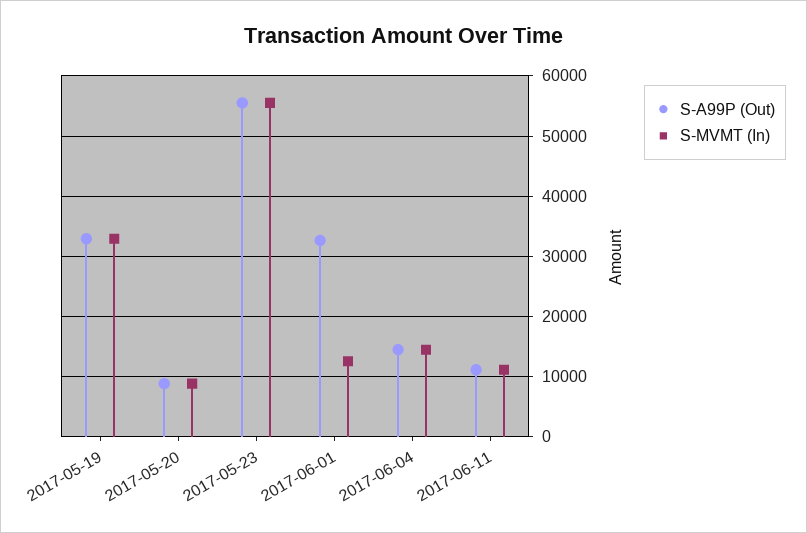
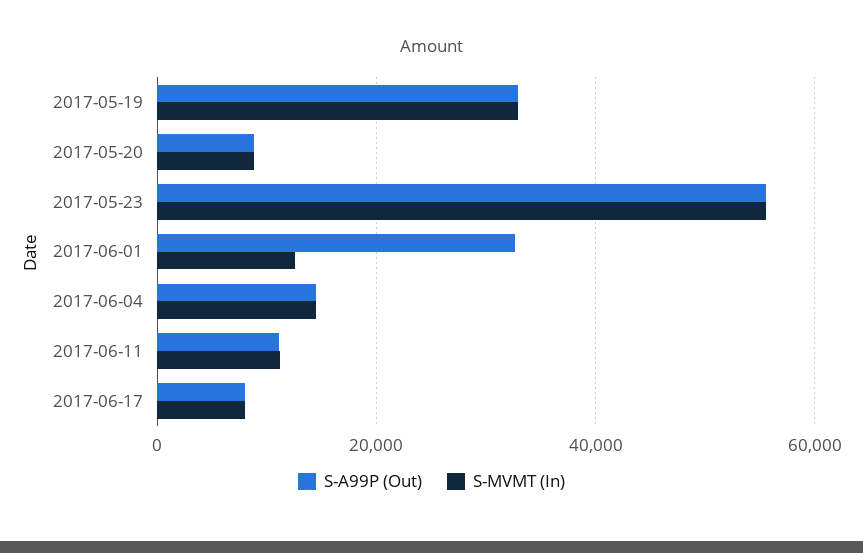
S-A99P (Out), 2017-06-17: none -> 8000
S-MVMT (In), 2017-06-17: none -> 8000

